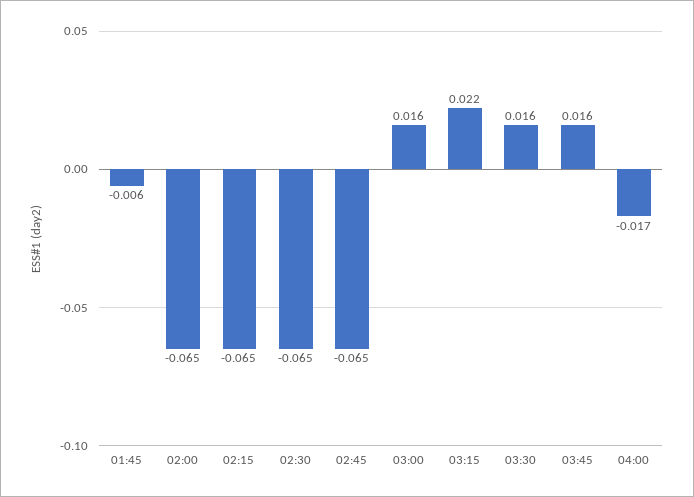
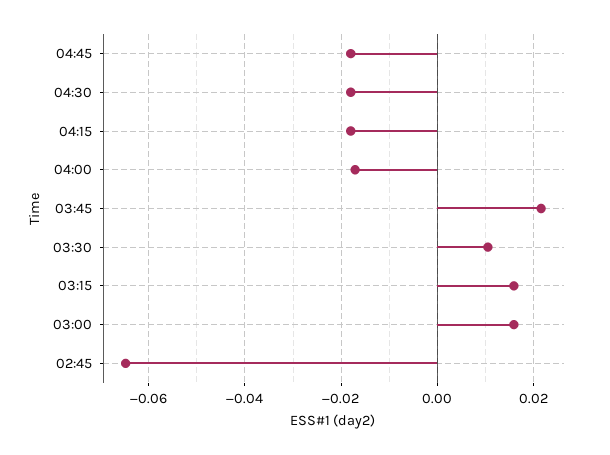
01:45: -0.006 -> none
02:00: -0.065 -> none
02:15: -0.065 -> none
02:30: -0.065 -> none
03:15: 0.022 -> 0.016
03:30: 0.016 -> 0.01
03:45: 0.016 -> 0.022
04:45: none -> -0.018
04:30: none -> -0.018
04:15: none -> -0.018

